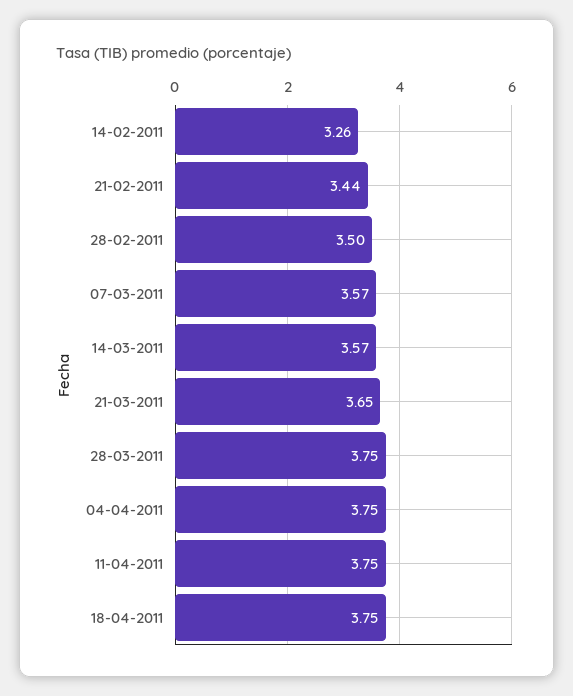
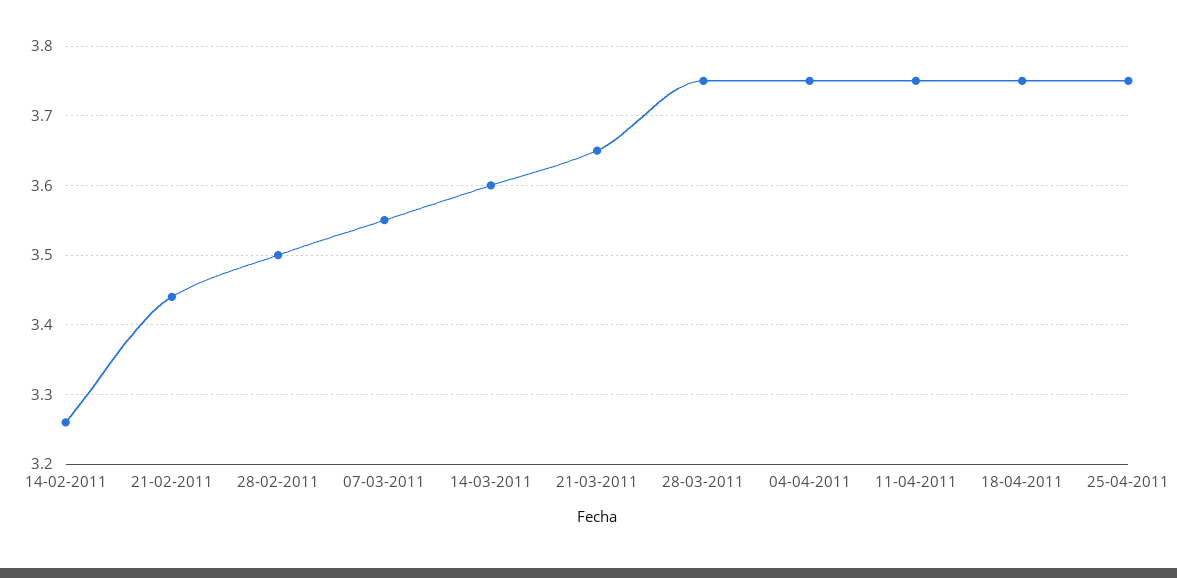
07-03-2011: 3.57 -> 3.55
14-03-2011: 3.57 -> 3.6
25-04-2011: none -> 3.75

